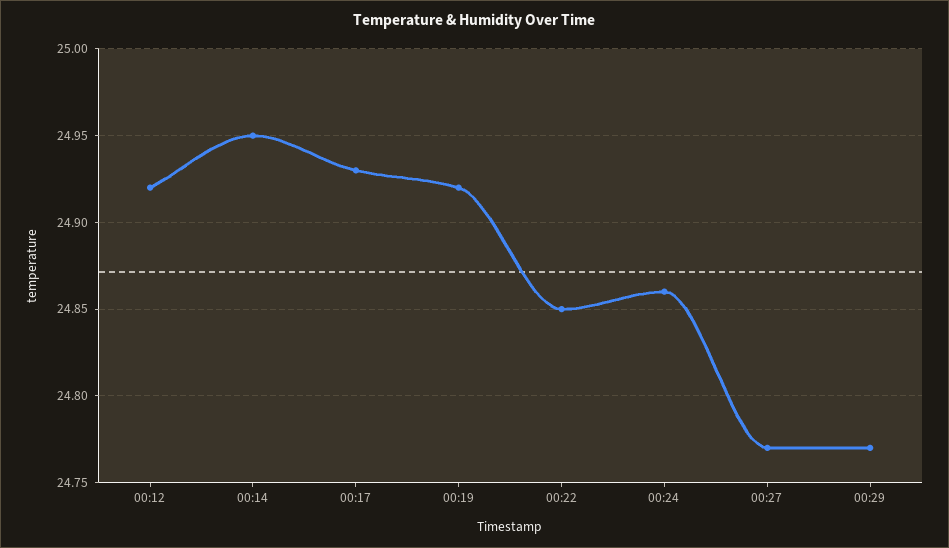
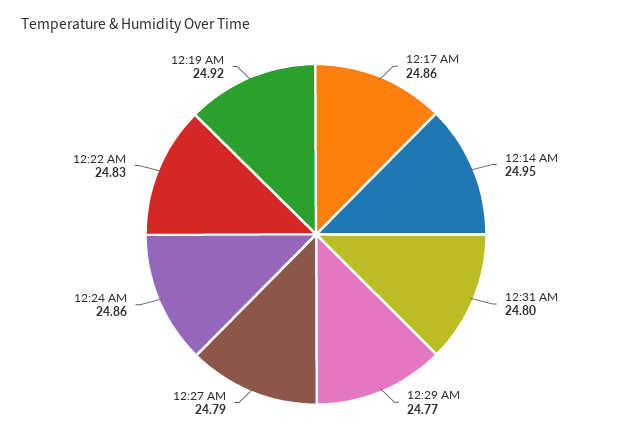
00:12: 24.92 -> none
00:17: 24.93 -> 24.86
00:22: 24.85 -> 24.83
00:27: 24.77 -> 24.79
12:31 AM: none -> 24.8

